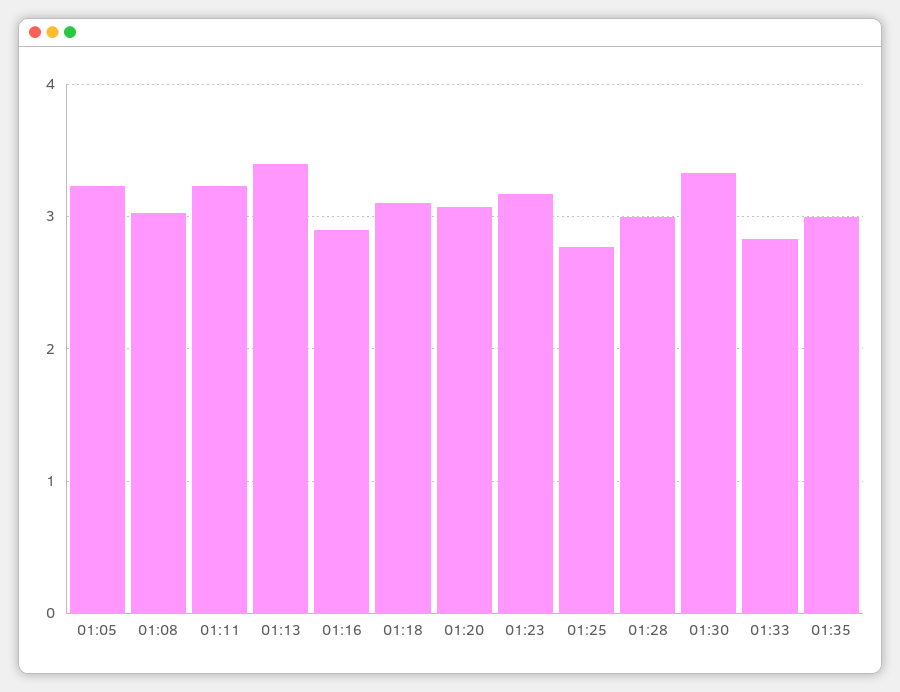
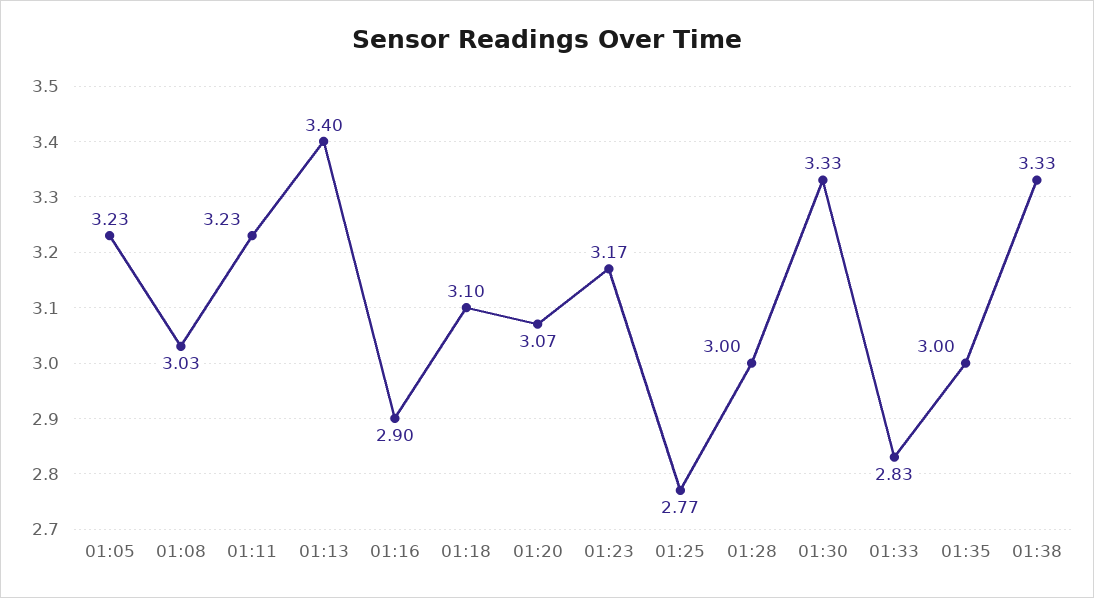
01:38: none -> 3.33

